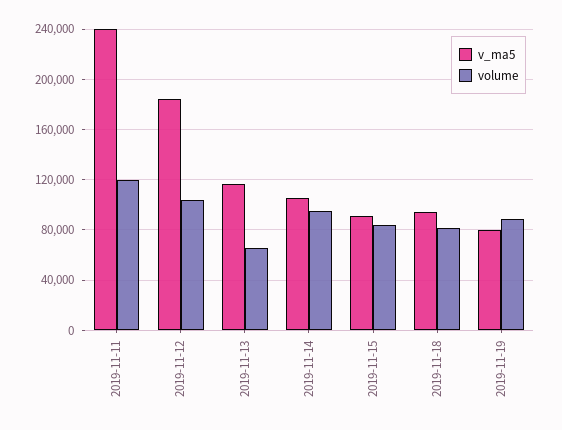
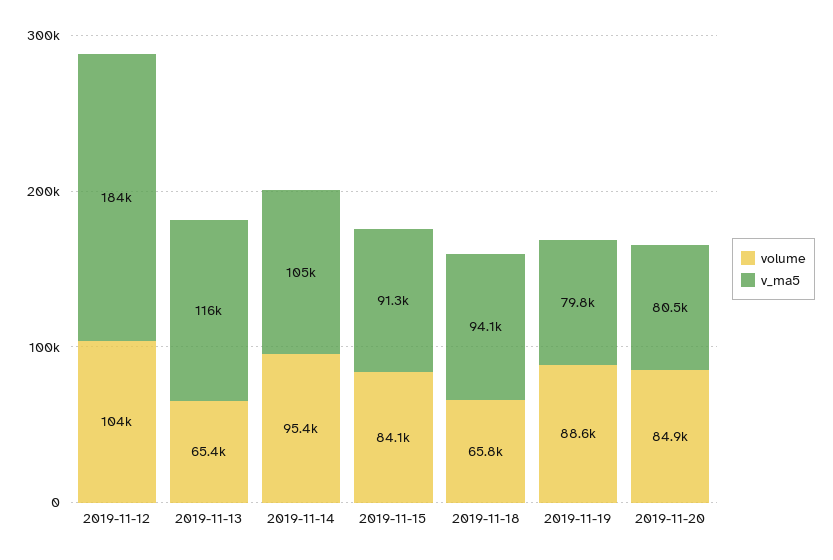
v_ma5, 2019-11-11: 240000 -> none
volume, 2019-11-11: 120000 -> none
volume, 2019-11-18: 80000 -> 65800
volume, 2019-11-20: none -> 84900
v_ma5, 2019-11-20: none -> 80500

